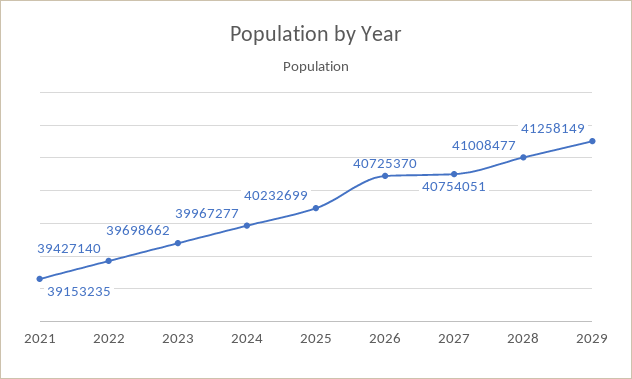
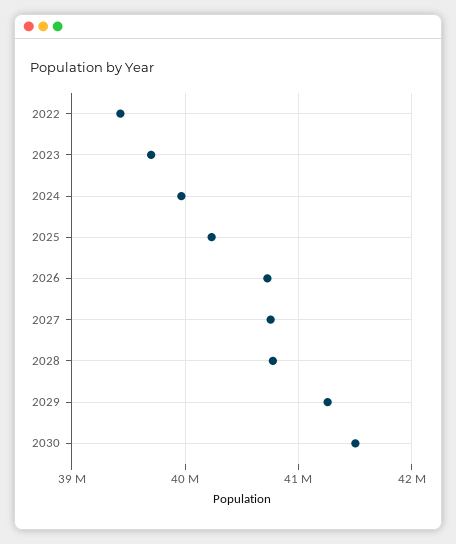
2021: 39153235 -> none
2028: 41008477 -> 40800000
2030: none -> 41500000

